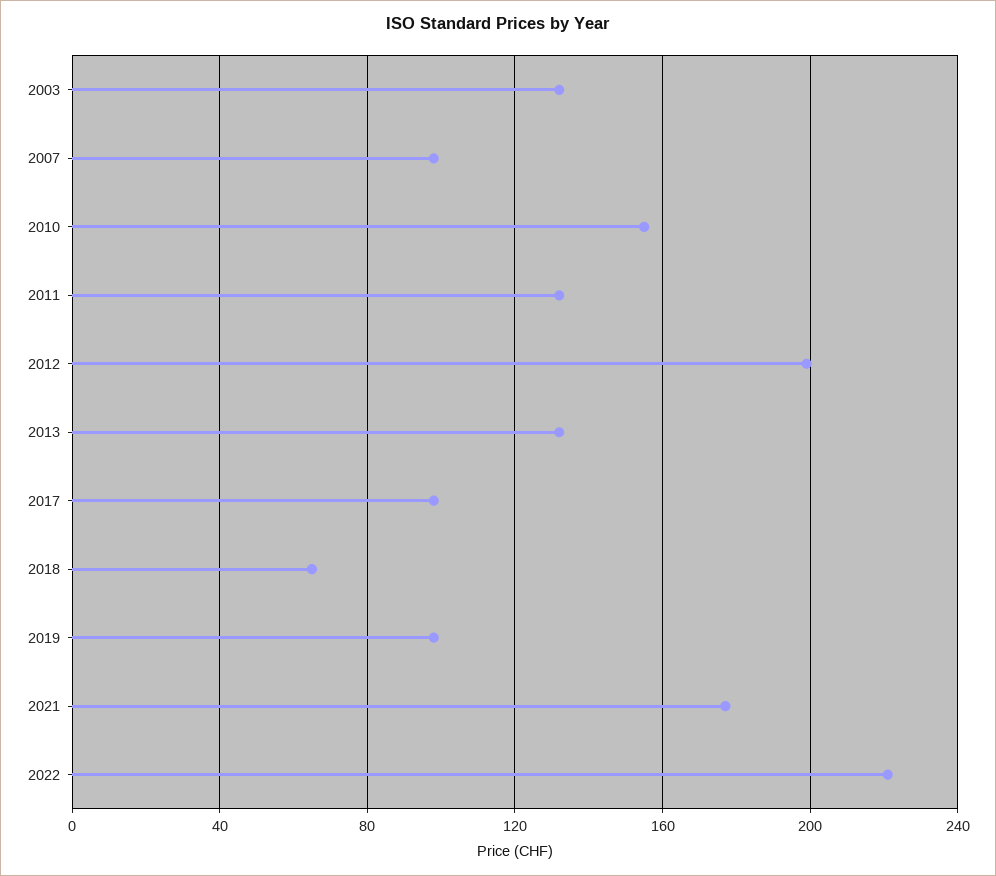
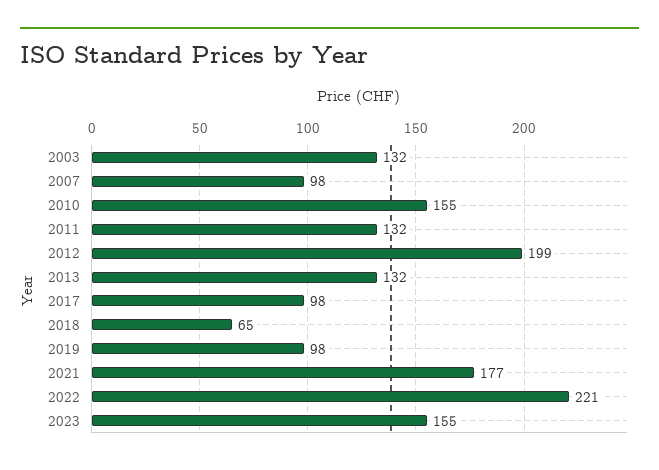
2023: none -> 155

